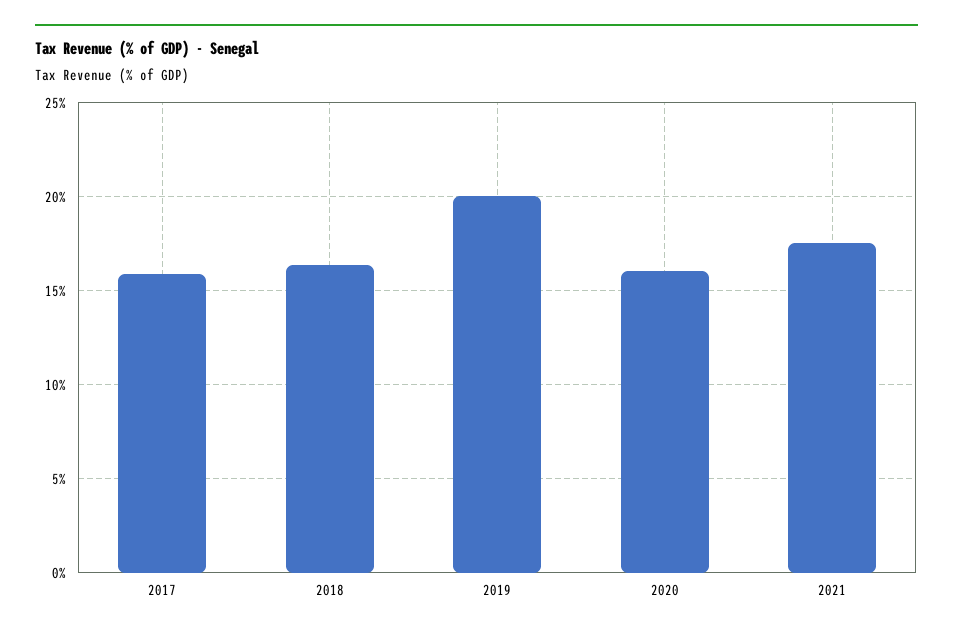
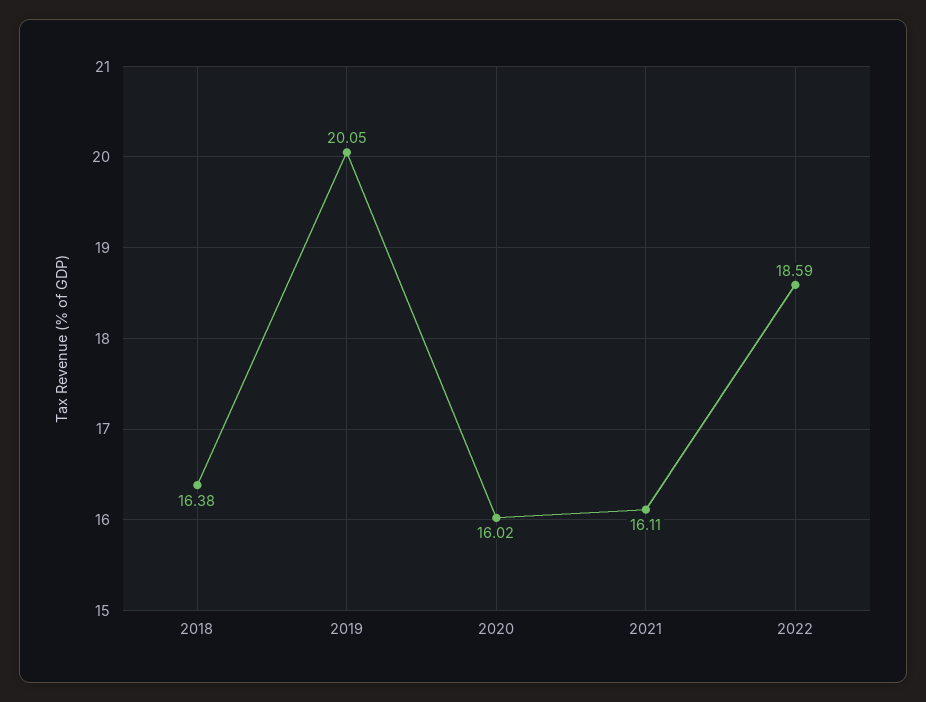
2017: 16 -> none
2021: 17.5 -> 16.11
2022: none -> 18.59

